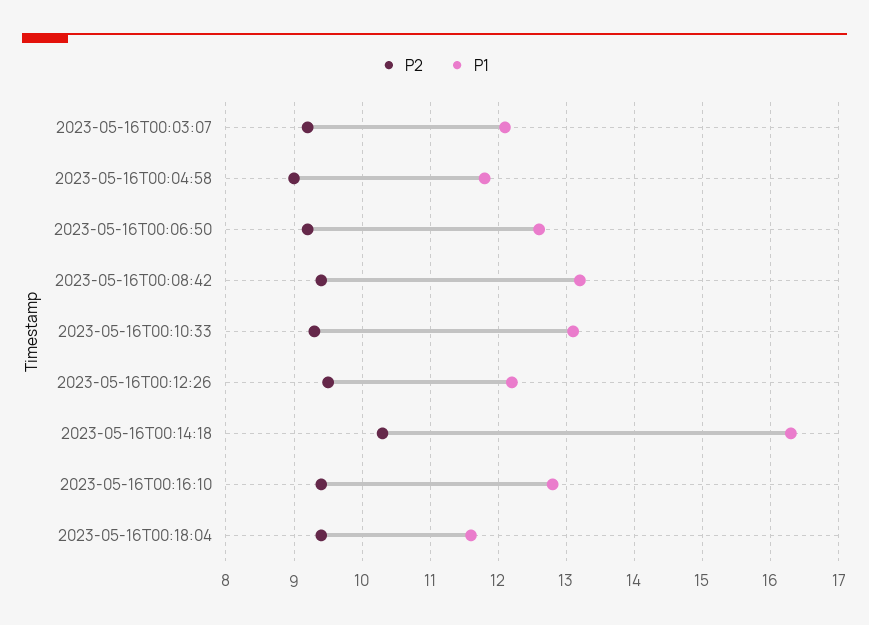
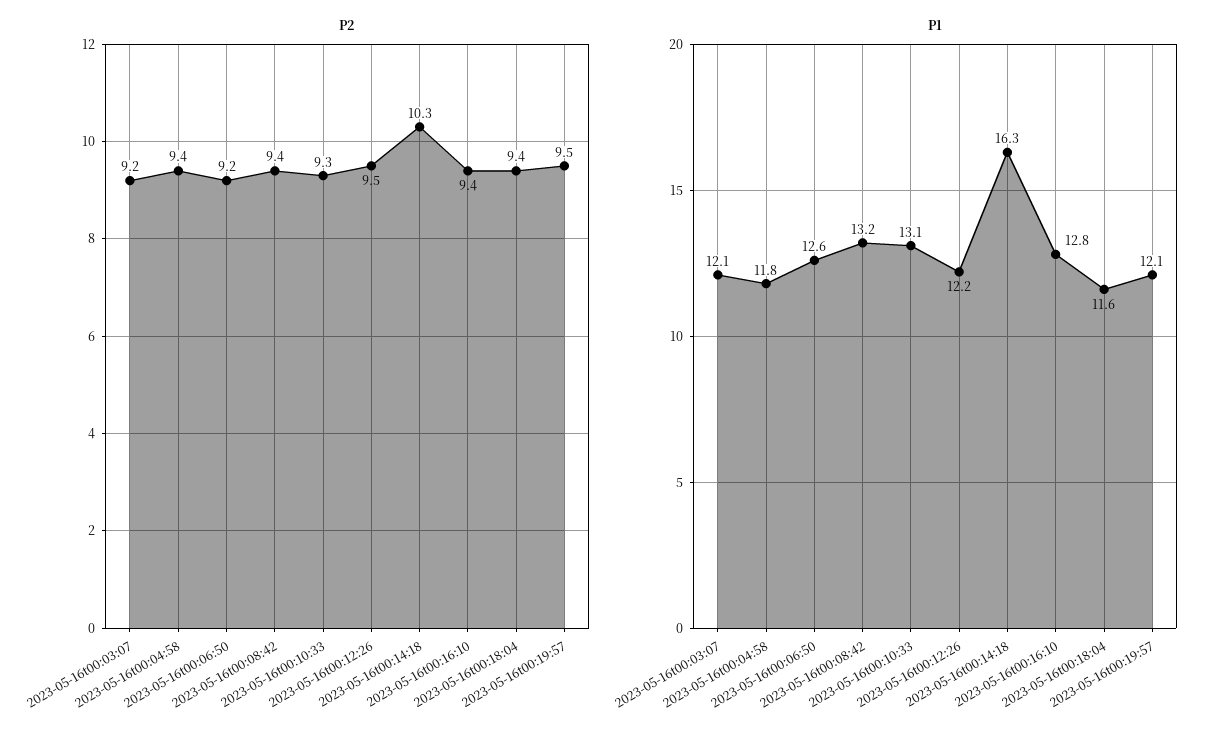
P2, 2023-05-16T00:04:58: 9 -> 9.4
P2, 2023-05-16t00:19:57: none -> 9.5
P1, 2023-05-16t00:19:57: none -> 12.1

